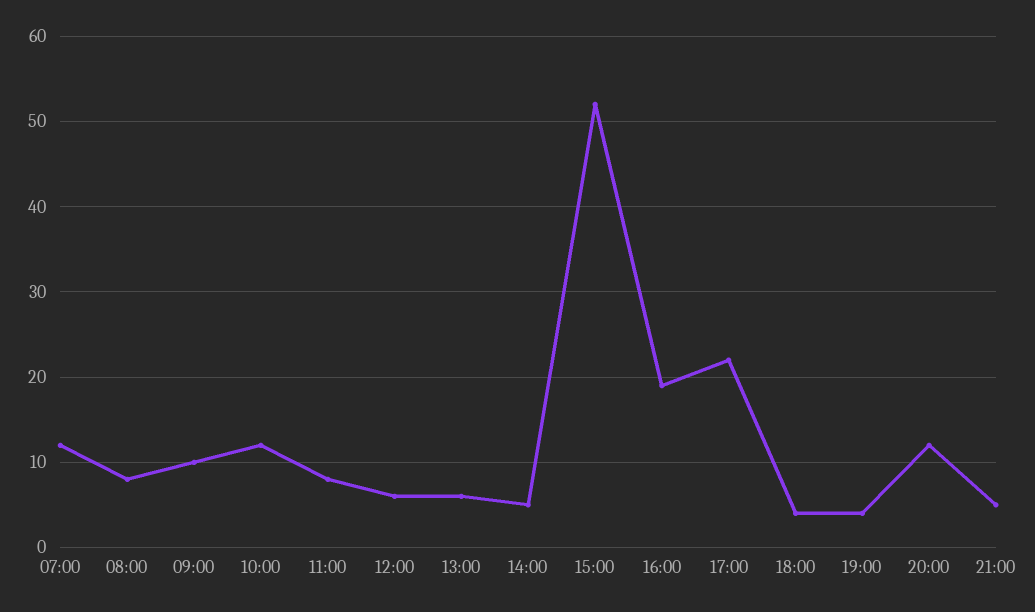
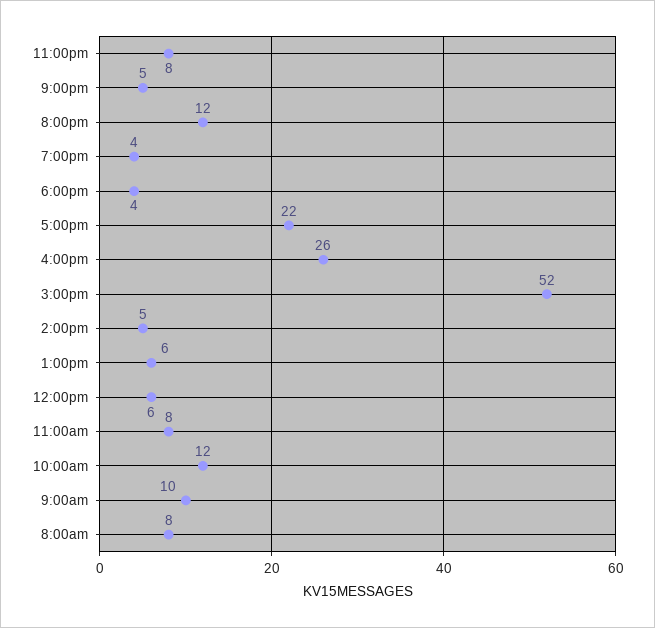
07:00: 12 -> none
16:00: 19 -> 26
11:00pm: none -> 8

